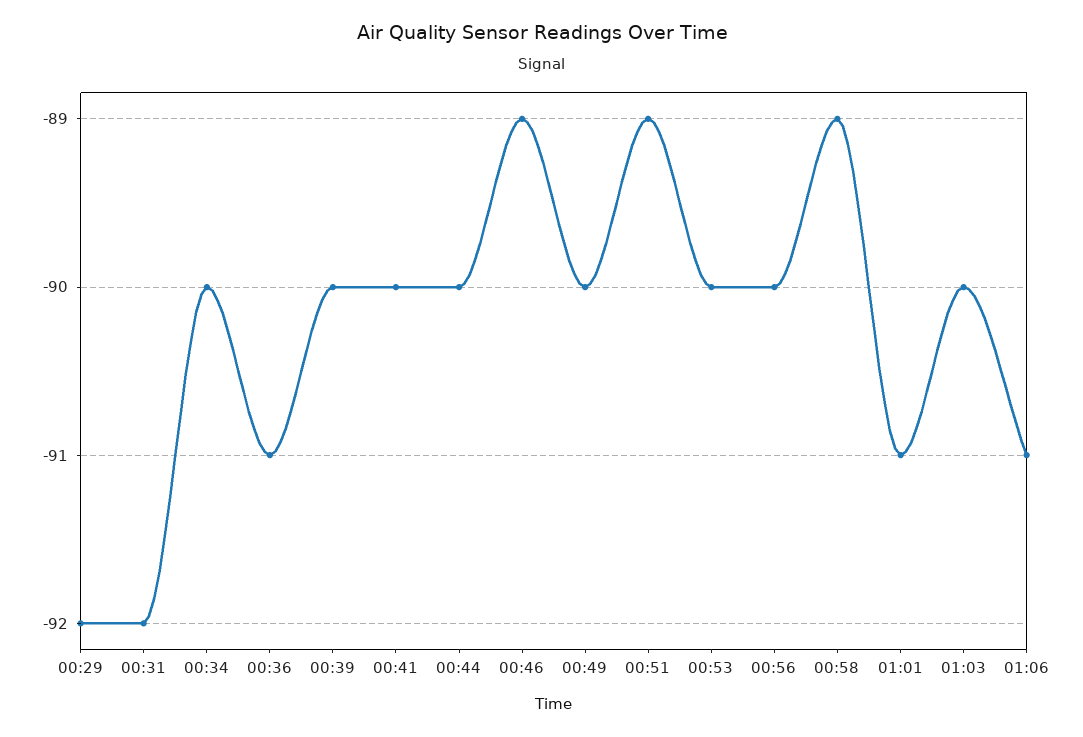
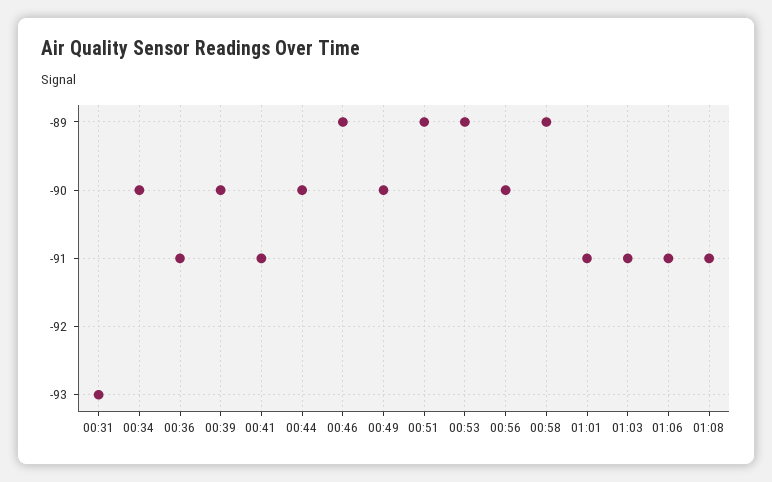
00:29: -92 -> none
00:31: -92 -> -93
00:41: -90 -> -91
00:53: -90 -> -89
01:03: -90 -> -91
01:08: none -> -91

